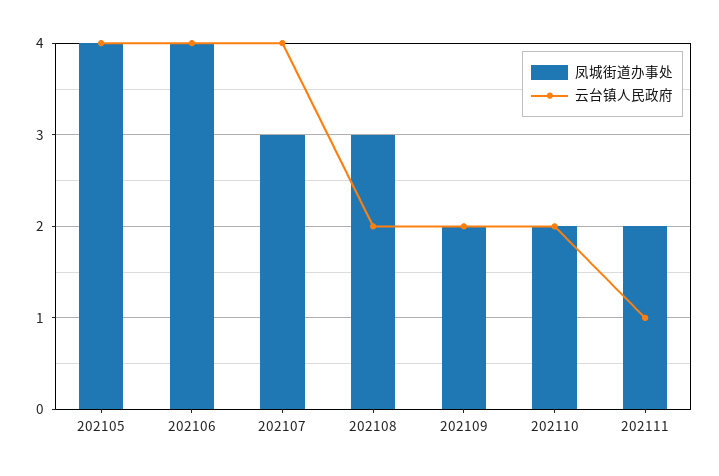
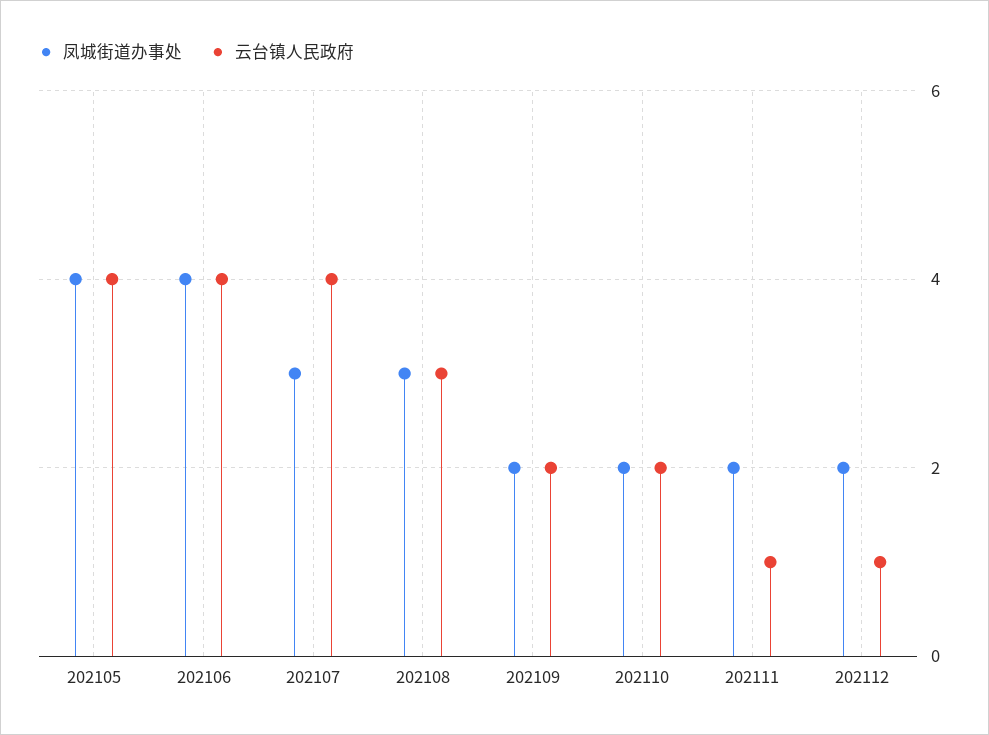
云台镇人民政府, 202108: 2 -> 3
凤城街道办事处, 202112: none -> 2
云台镇人民政府, 202112: none -> 1

